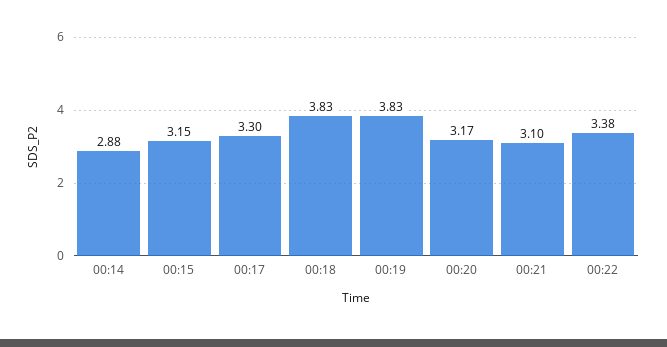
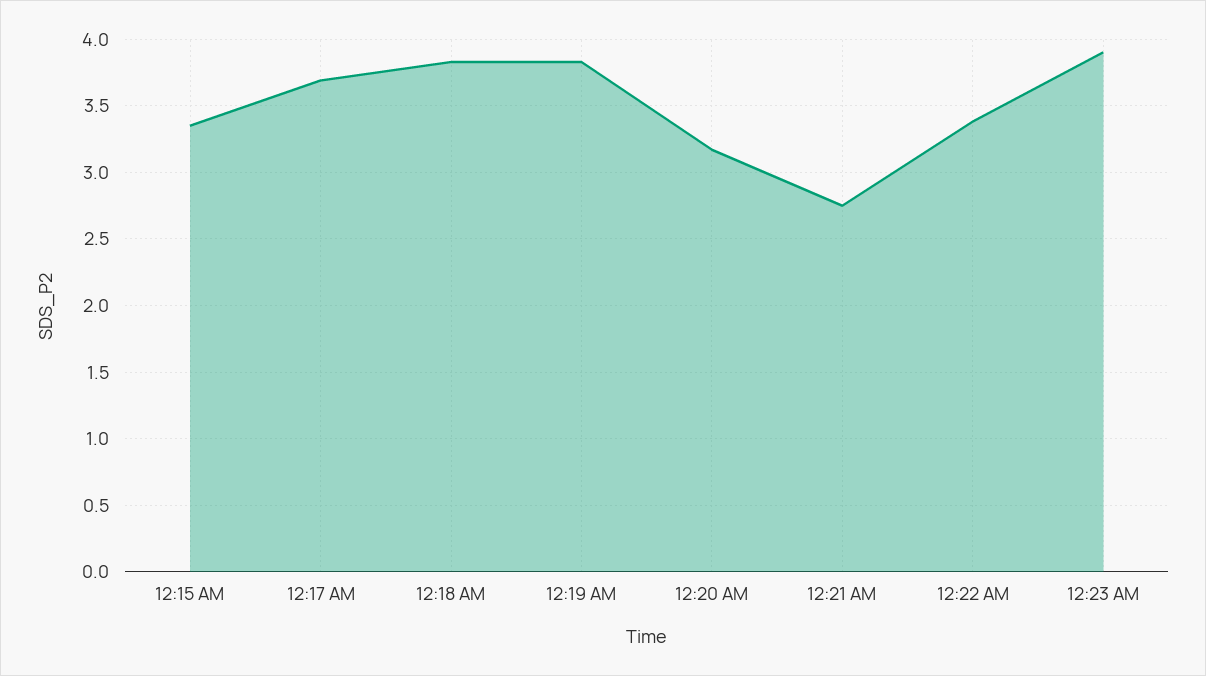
00:14: 2.88 -> none
00:15: 3.15 -> 3.35
00:17: 3.3 -> 3.7
00:21: 3.1 -> 2.75
12:23 AM: none -> 3.9

